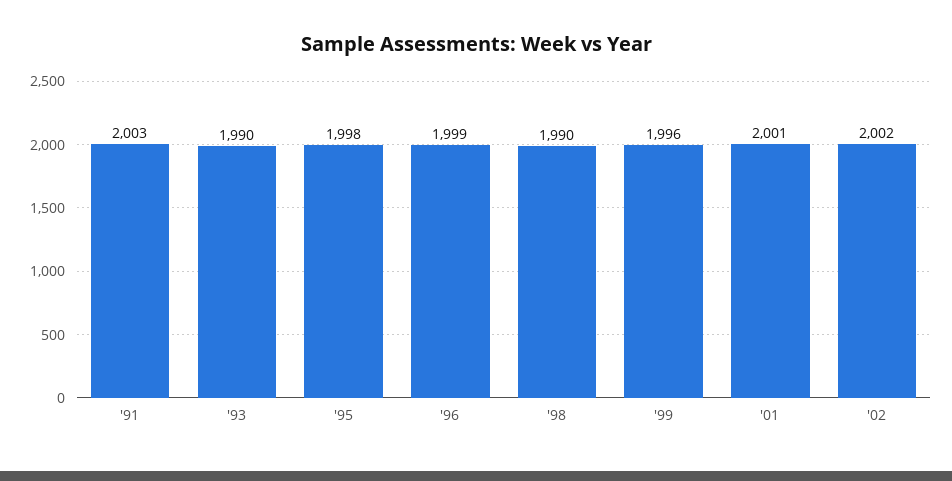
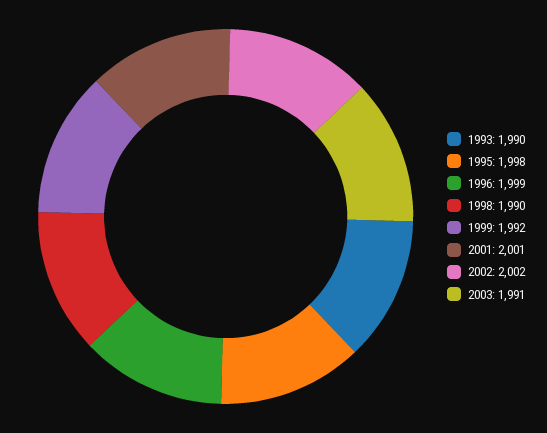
'91: 2003 -> none
'99: 1996 -> 1992
2003: none -> 1991

